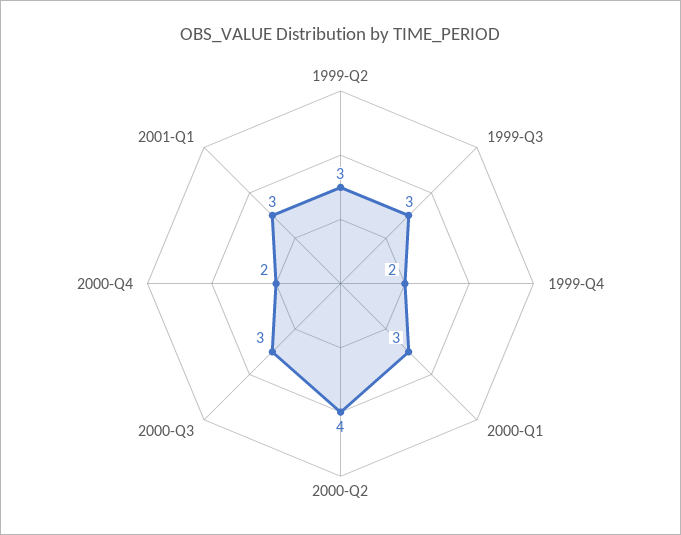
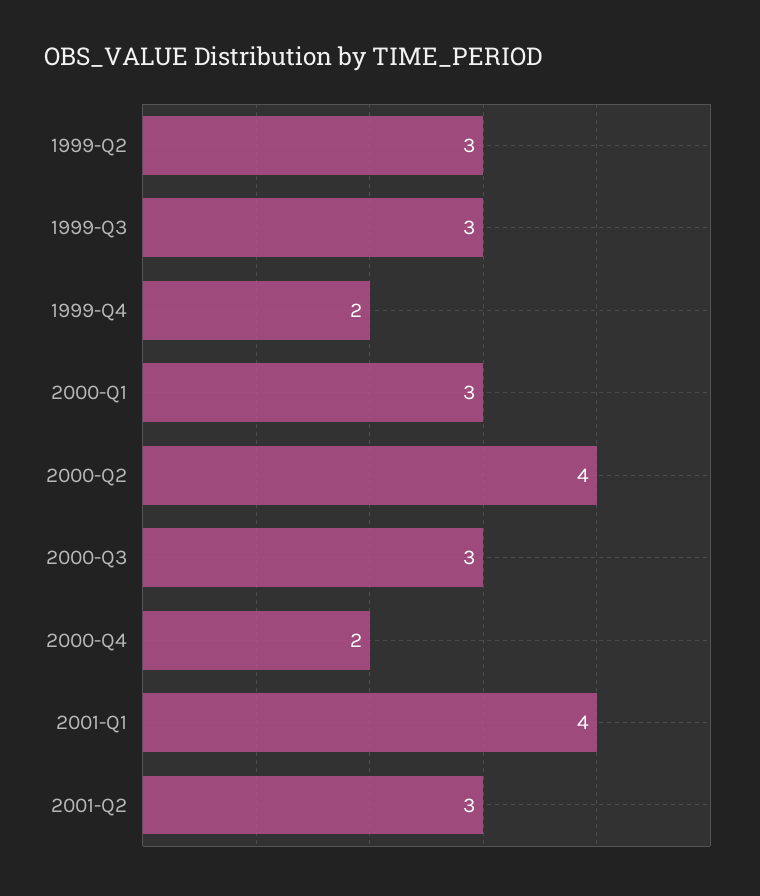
2001-Q1: 3 -> 4
2001-Q2: none -> 3

